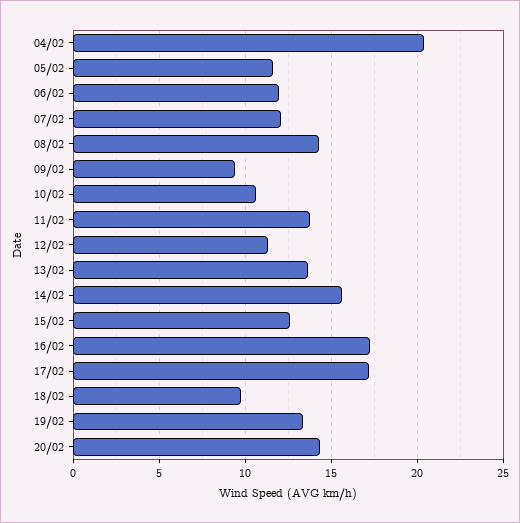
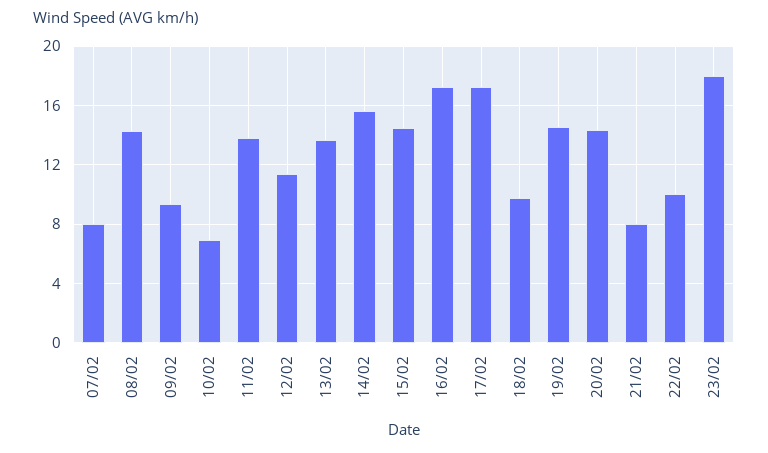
04/02: 20.5 -> none
05/02: 11.5 -> none
06/02: 12 -> none
07/02: 12 -> 8
10/02: 10.5 -> 7
15/02: 12.5 -> 14.5
19/02: 13.5 -> 14.5
21/02: none -> 8
22/02: none -> 10
23/02: none -> 18

